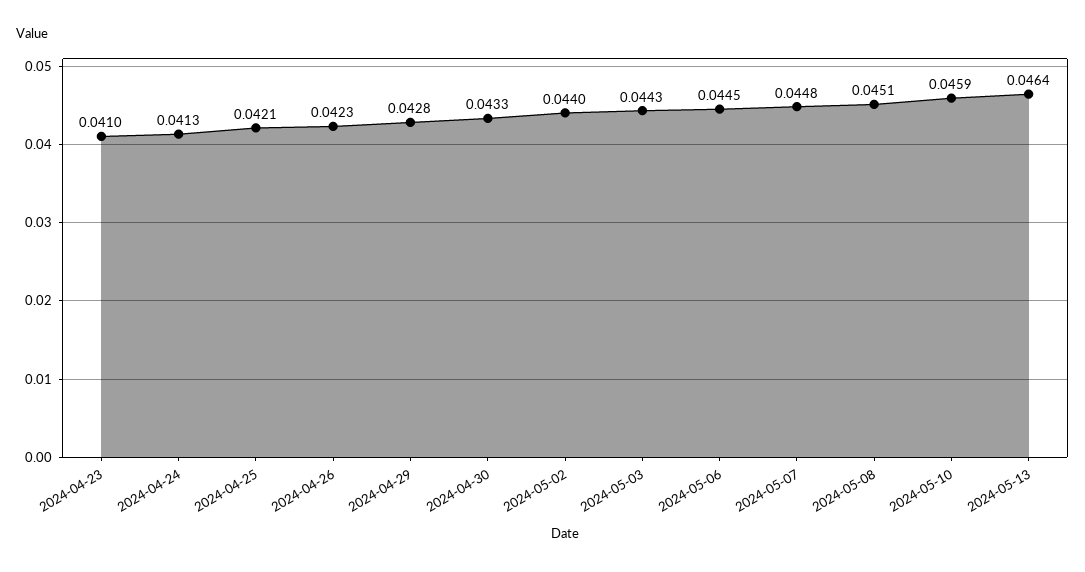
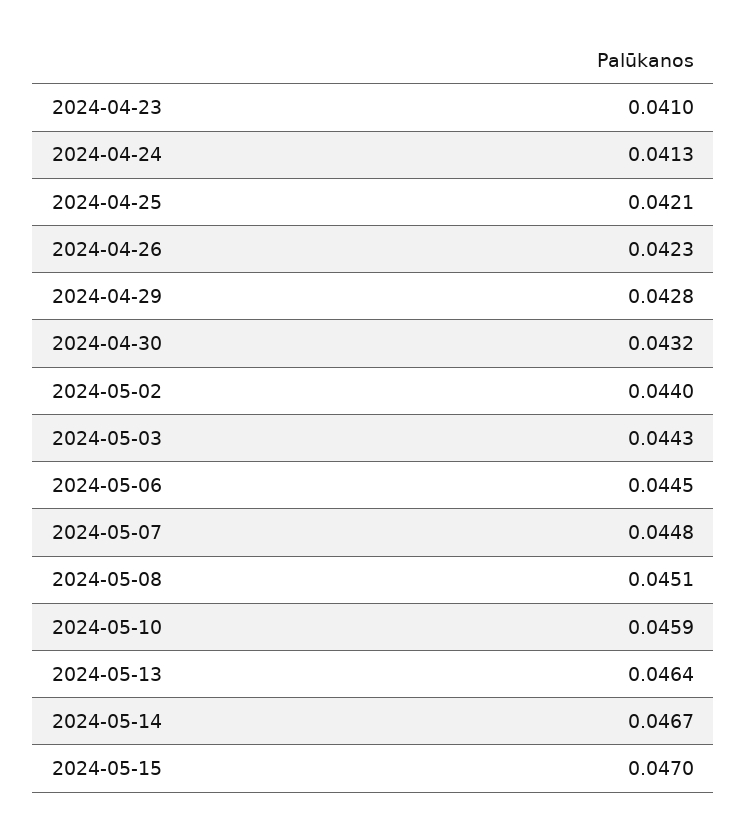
2024-04-30: 0.0433 -> 0.0432
2024-05-14: none -> 0.0467
2024-05-15: none -> 0.047

